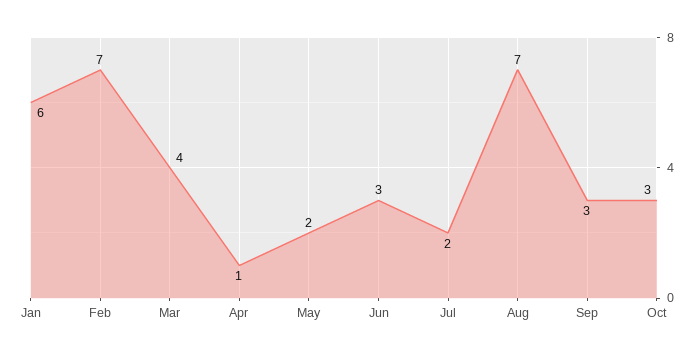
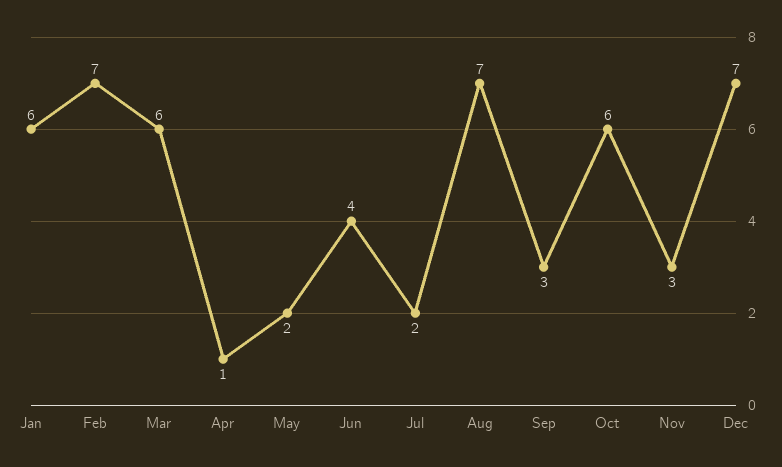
Mar: 4 -> 6
Jun: 3 -> 4
Oct: 3 -> 6
Nov: none -> 3
Dec: none -> 7

